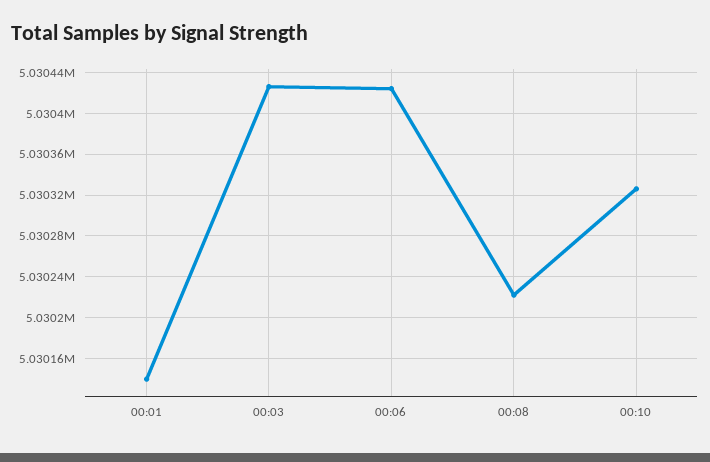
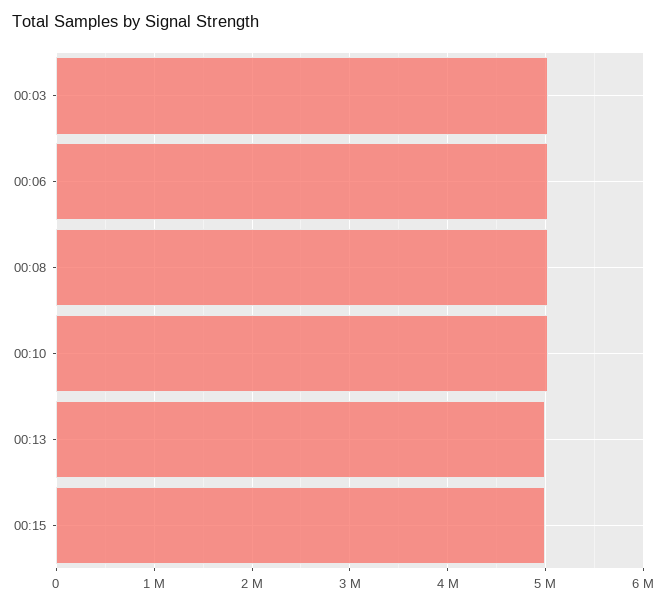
00:01: 5030140 -> none
00:13: none -> 5000000
00:15: none -> 5000000

